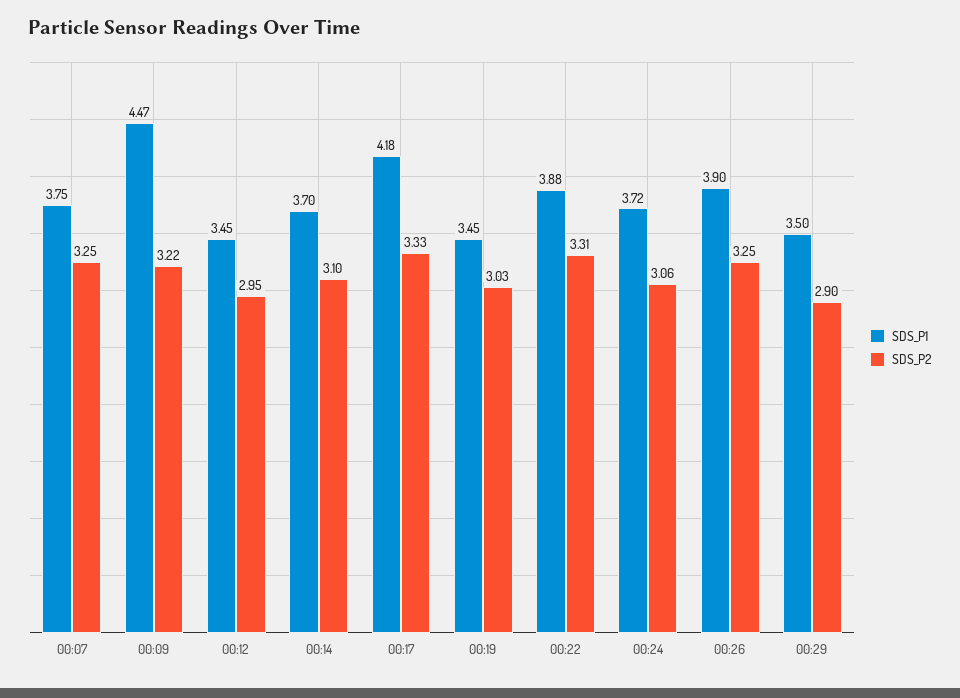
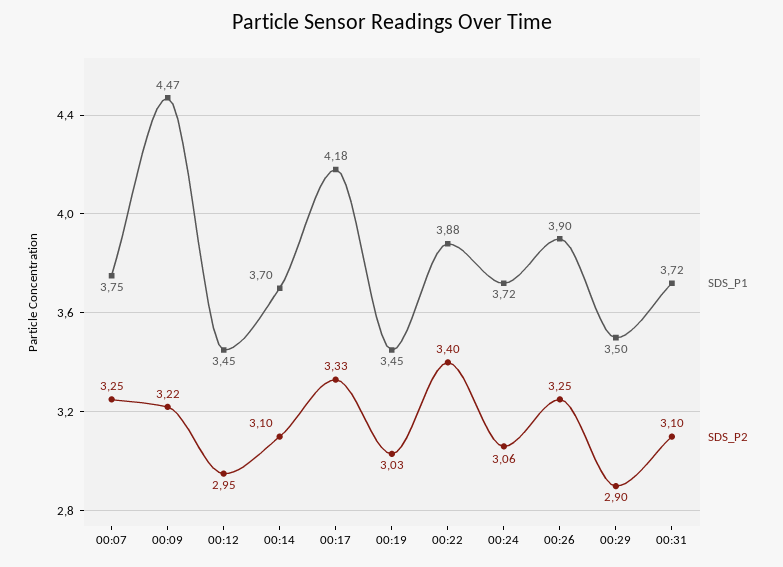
SDS_P2, 00:22: 3.31 -> 3.4
SDS_P1, 00:31: none -> 3.72
SDS_P2, 00:31: none -> 3.1

